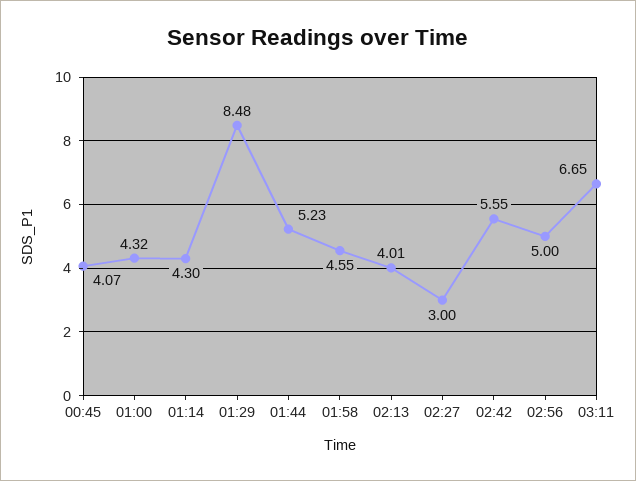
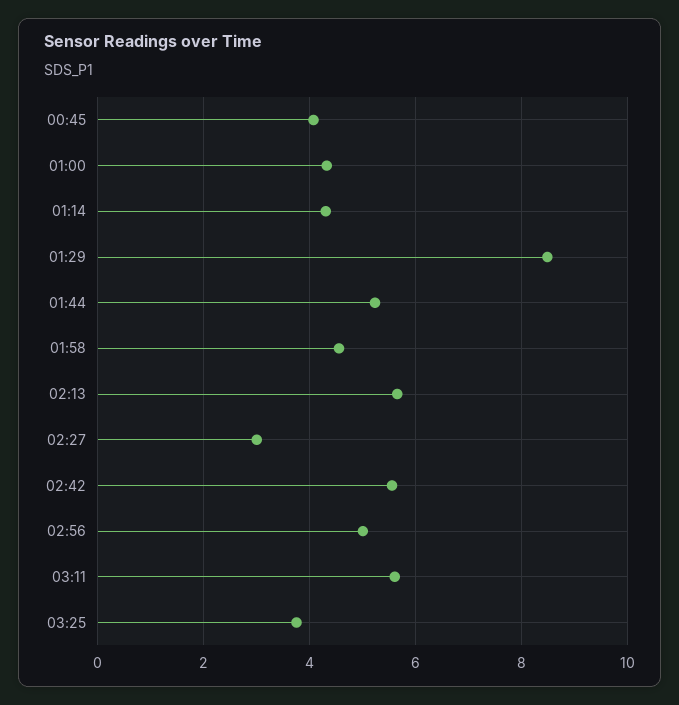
02:13: 4.01 -> 5.6
03:11: 6.65 -> 5.6
03:25: none -> 3.8

